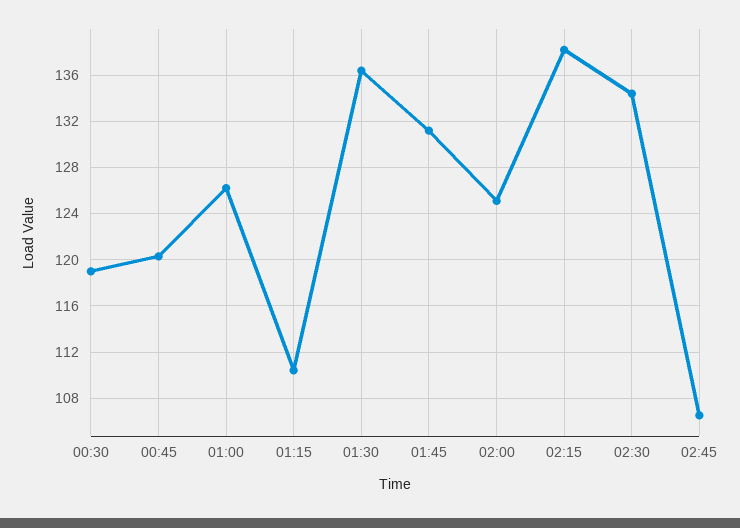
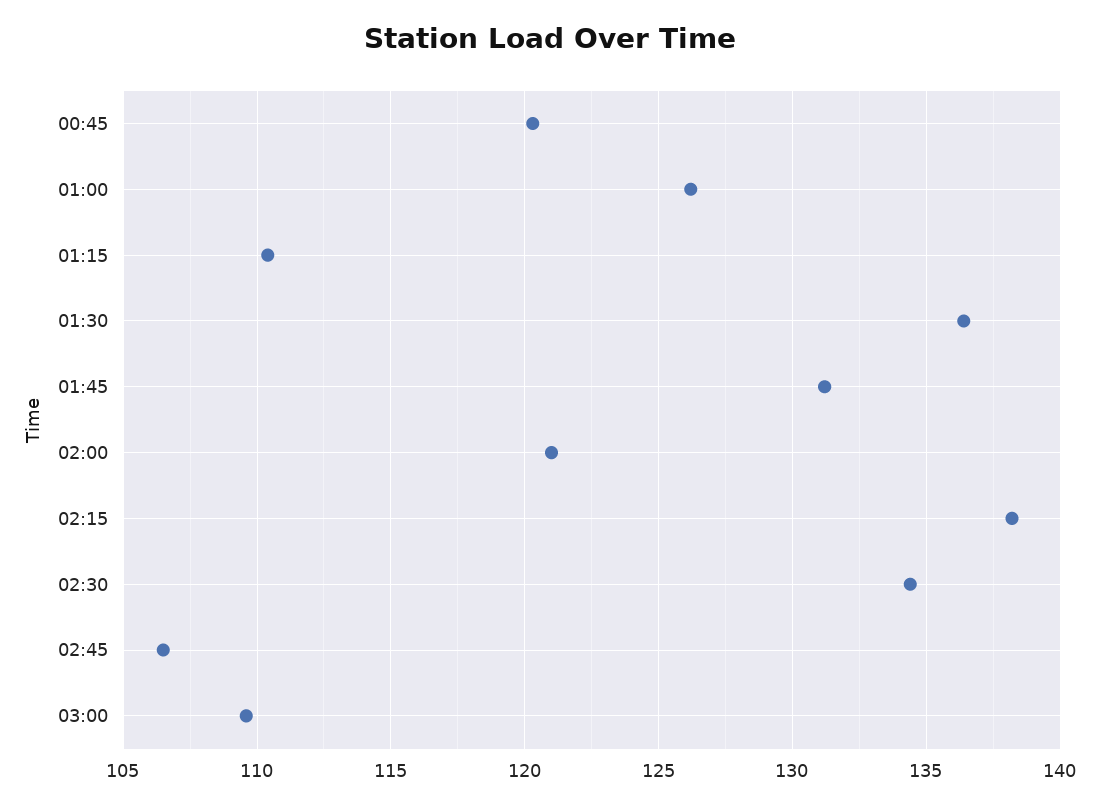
00:30: 119 -> none
02:00: 125 -> 121
03:00: none -> 109.5

